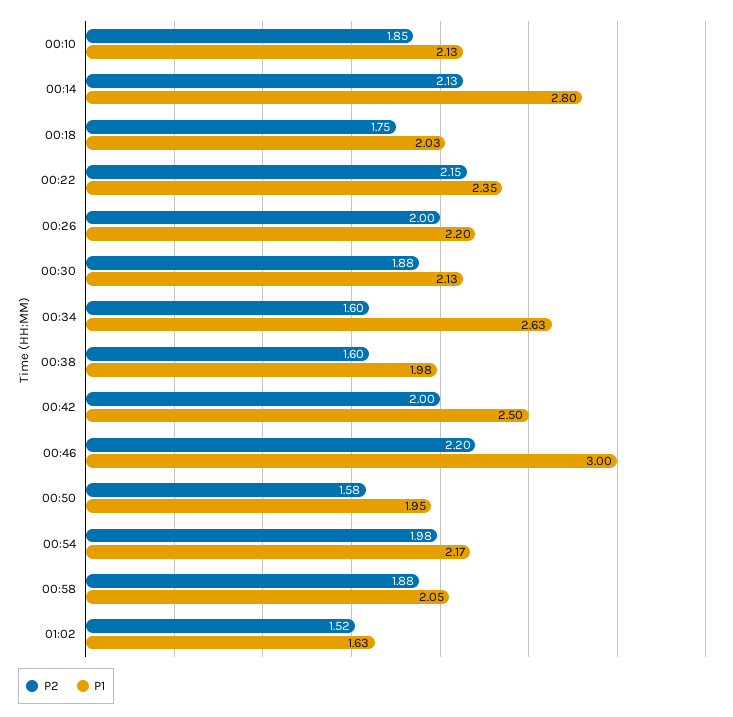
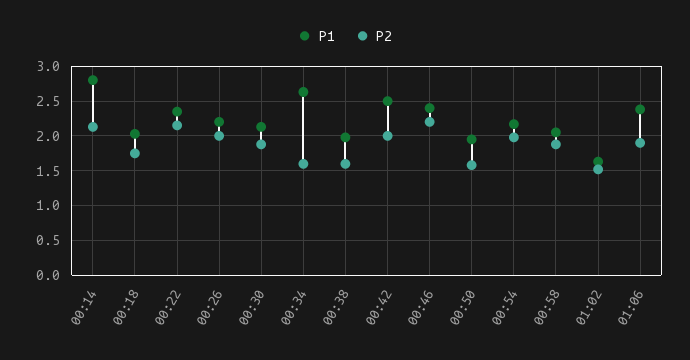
P2, 00:10: 1.85 -> none
P1, 00:10: 2.13 -> none
P1, 00:46: 3 -> 2.4
P1, 01:06: none -> 2.4
P2, 01:06: none -> 1.9

